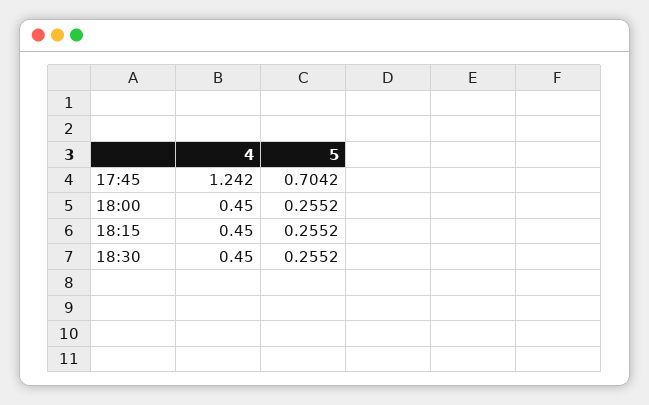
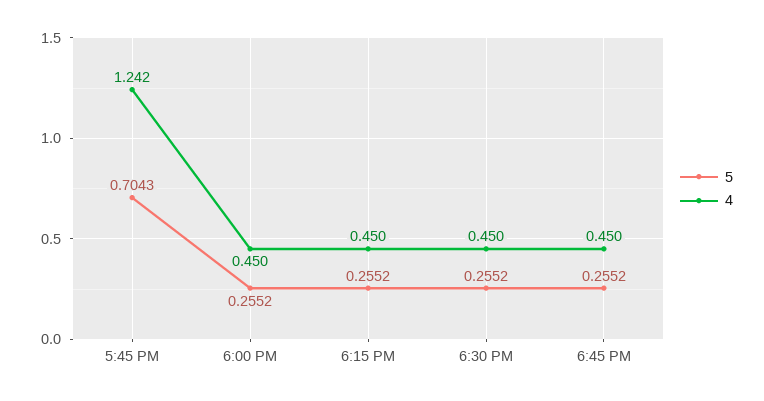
5, 17:45: 0.7042 -> 0.7043
5, 6:45 PM: none -> 0.2552
4, 6:45 PM: none -> 0.45

